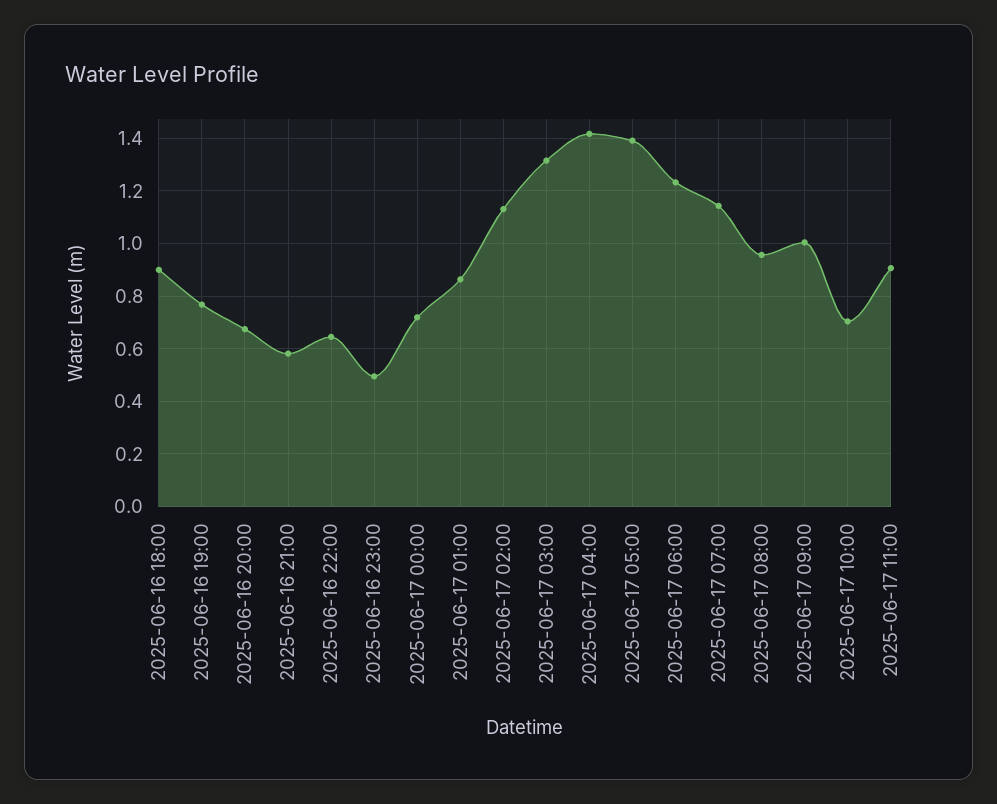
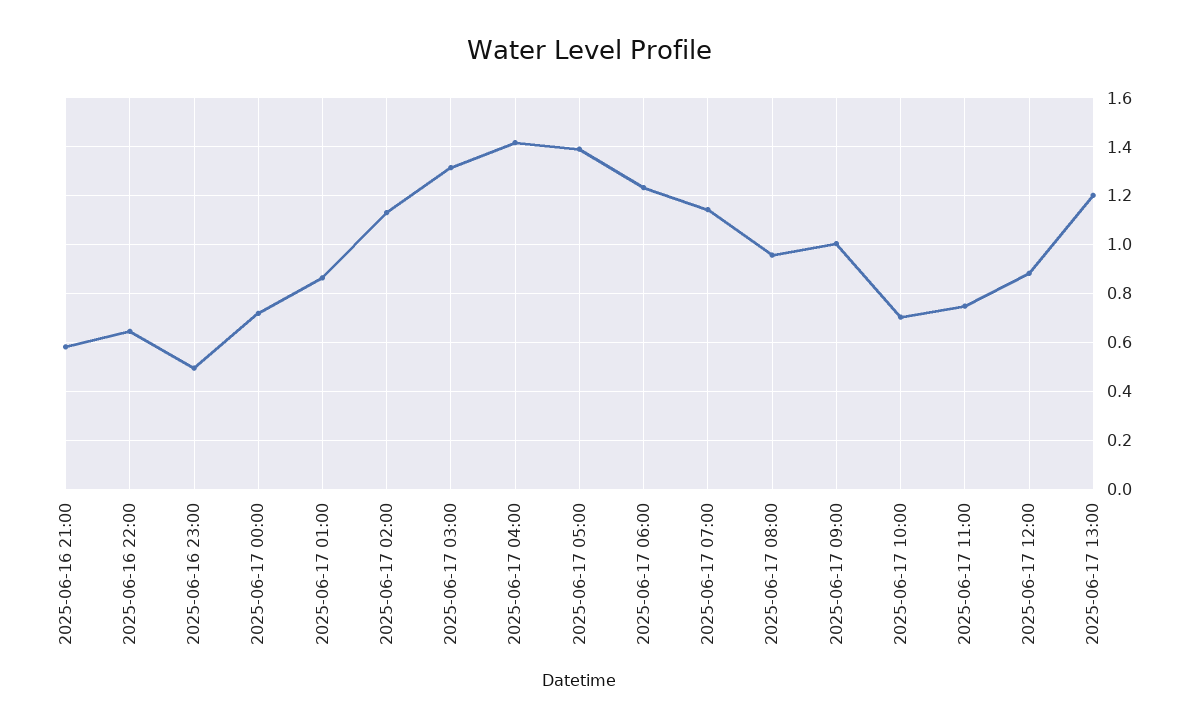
2025-06-16 18:00: 0.9 -> none
2025-06-16 19:00: 0.775 -> none
2025-06-16 20:00: 0.675 -> none
2025-06-17 11:00: 0.9 -> 0.75
2025-06-17 12:00: none -> 0.875
2025-06-17 13:00: none -> 1.2

